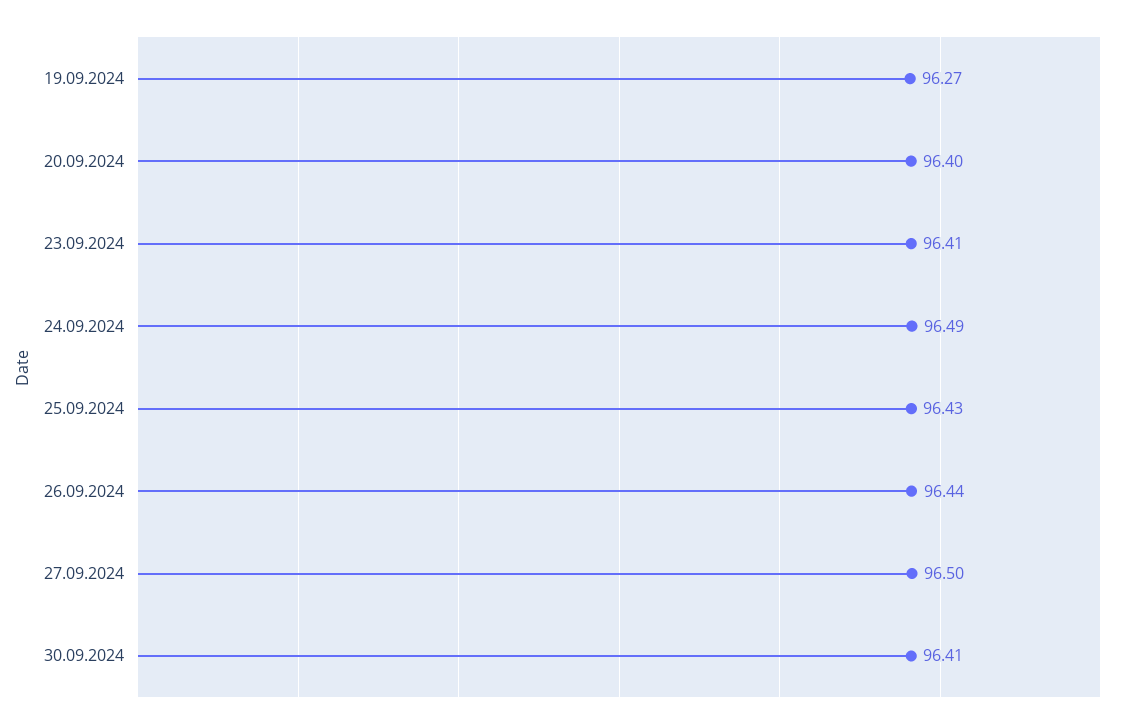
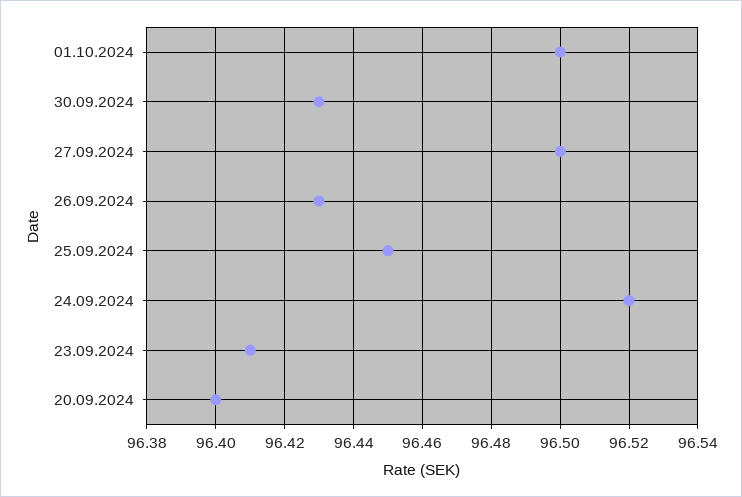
19.09.2024: 96.27 -> none
24.09.2024: 96.49 -> 96.52
25.09.2024: 96.43 -> 96.45
26.09.2024: 96.44 -> 96.43
30.09.2024: 96.41 -> 96.43
01.10.2024: none -> 96.5

